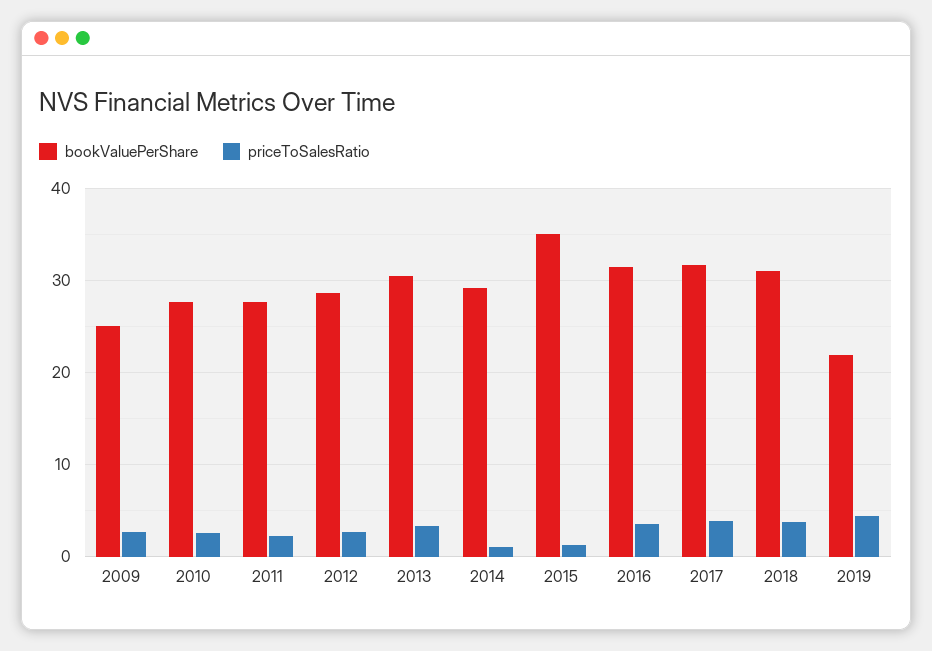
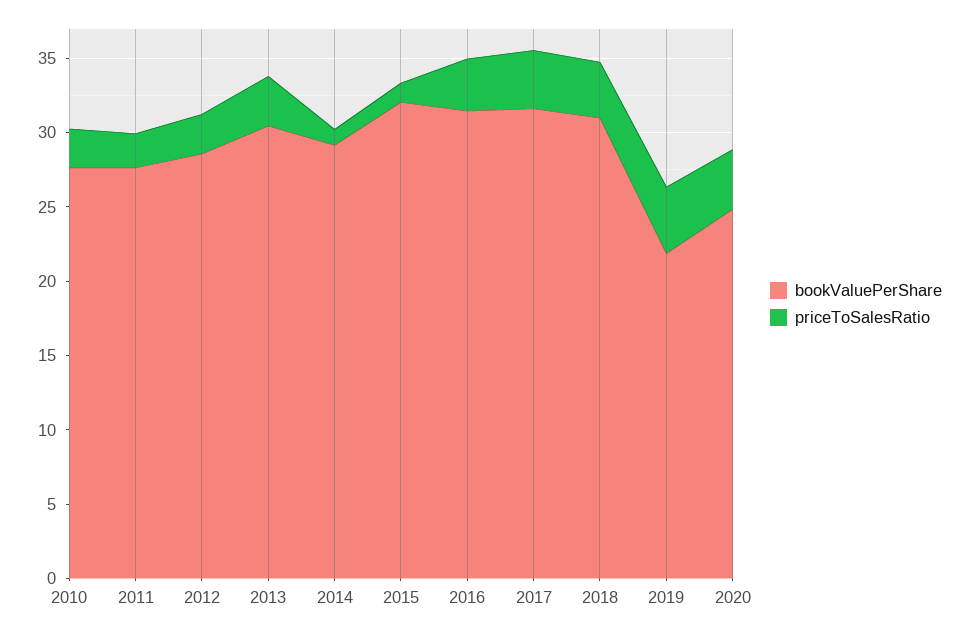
bookValuePerShare, 2009: 25 -> none
priceToSalesRatio, 2009: 3 -> none
bookValuePerShare, 2015: 35 -> 32
bookValuePerShare, 2020: none -> 25
priceToSalesRatio, 2020: none -> 4

